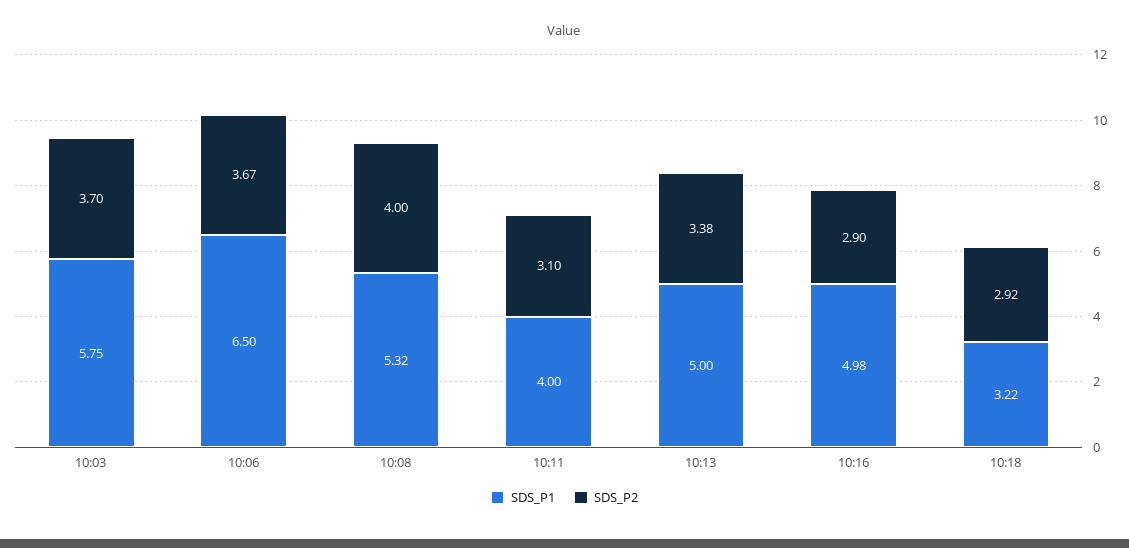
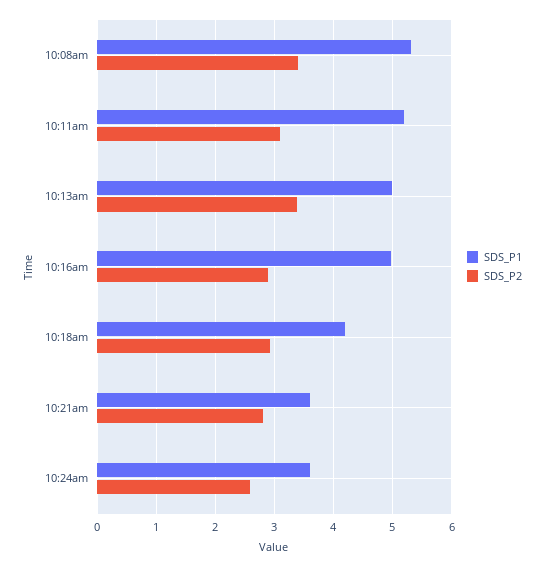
SDS_P1, 10:03: 5.75 -> none
SDS_P2, 10:03: 3.7 -> none
SDS_P1, 10:06: 6.5 -> none
SDS_P2, 10:06: 3.67 -> none
SDS_P2, 10:08: 4 -> 3.4
SDS_P1, 10:11: 4 -> 5.2
SDS_P1, 10:18: 3.22 -> 4.2
SDS_P1, 10:21am: none -> 3.6
SDS_P2, 10:21am: none -> 2.8
SDS_P1, 10:24am: none -> 3.6
SDS_P2, 10:24am: none -> 2.6

